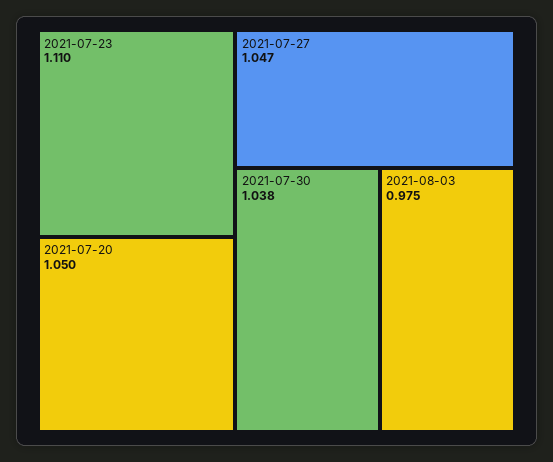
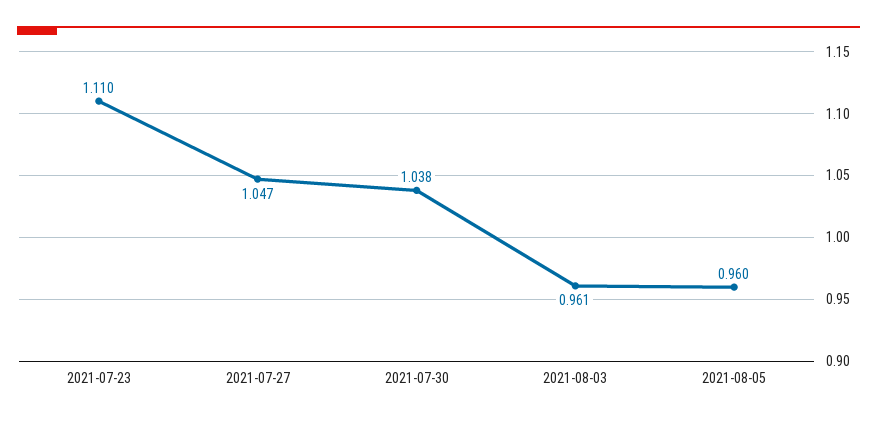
2021-07-20: 1.05 -> none
2021-08-03: 0.975 -> 0.961
2021-08-05: none -> 0.96

